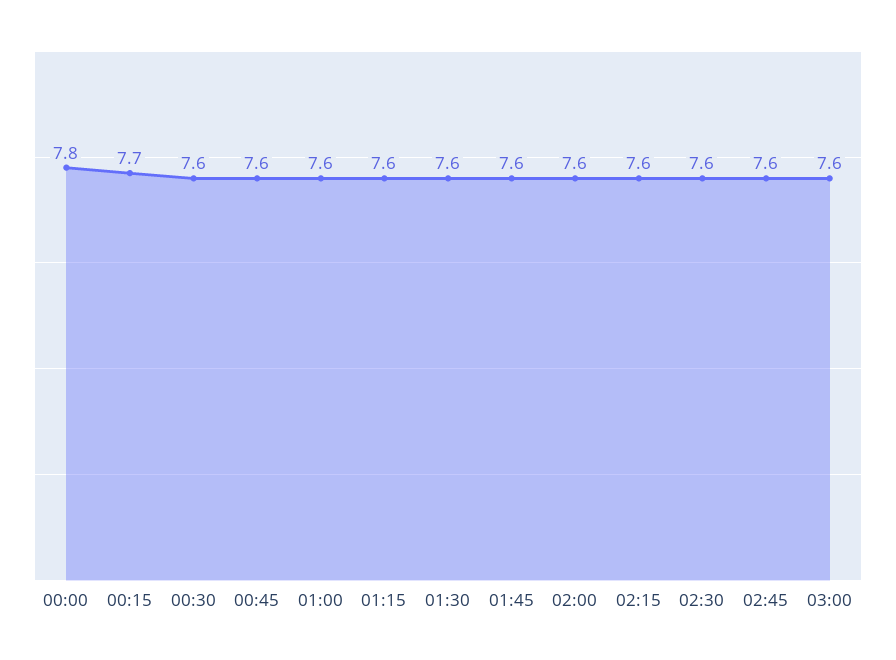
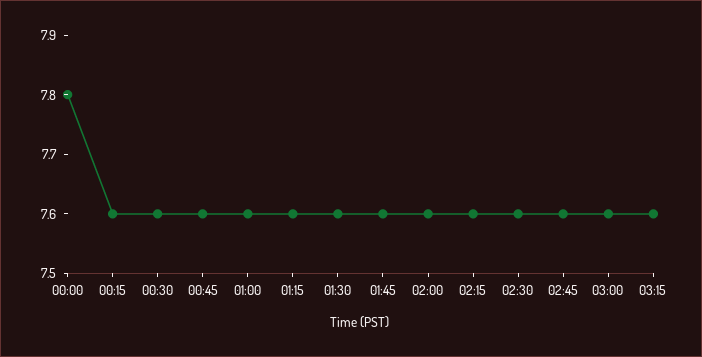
00:15: 7.7 -> 7.6
03:15: none -> 7.6

